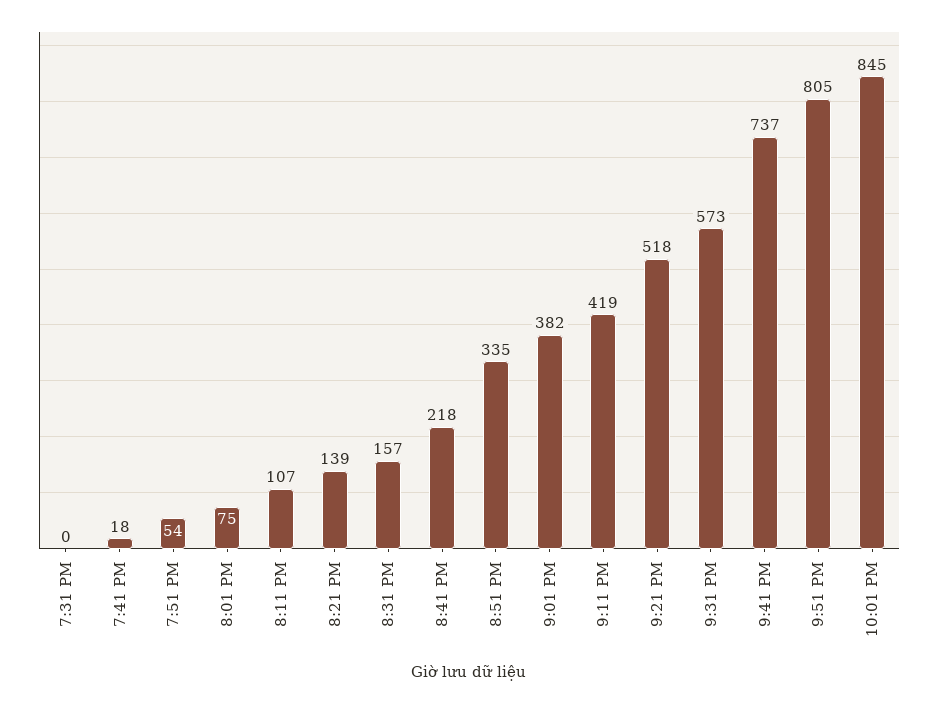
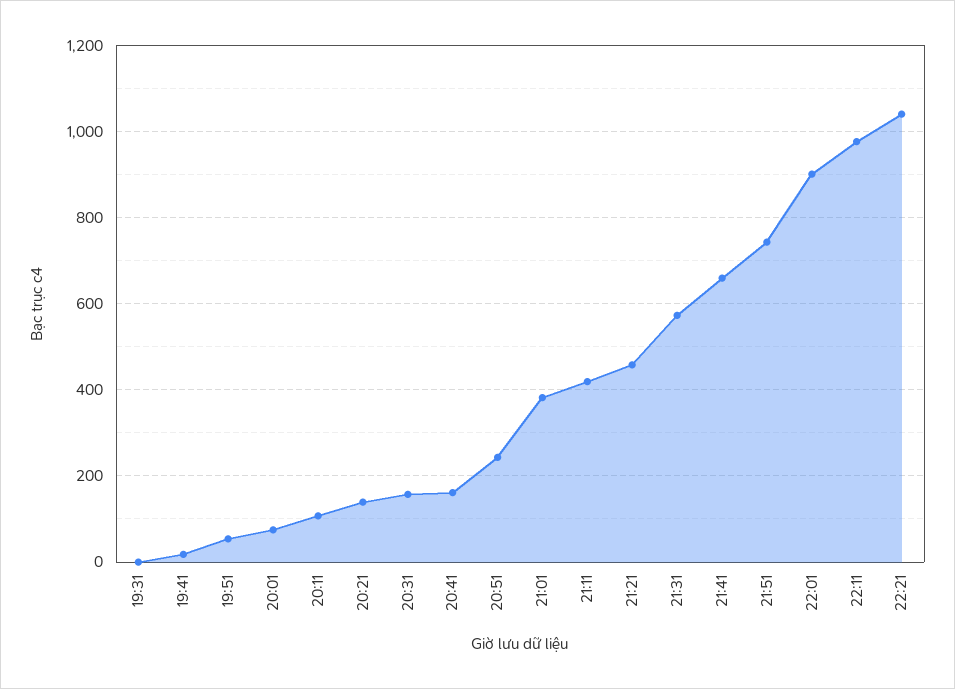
8:41 PM: 218 -> 160
8:51 PM: 335 -> 240
9:21 PM: 518 -> 460
9:41 PM: 737 -> 660
9:51 PM: 805 -> 740
10:01 PM: 845 -> 900
22:11: none -> 980
22:21: none -> 1040

